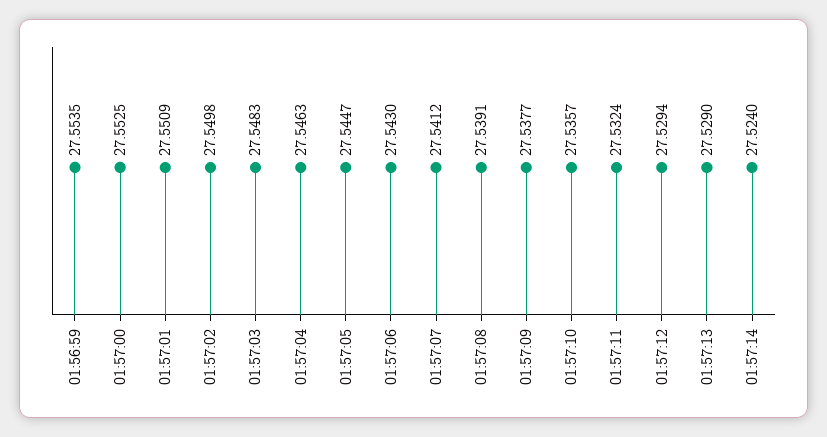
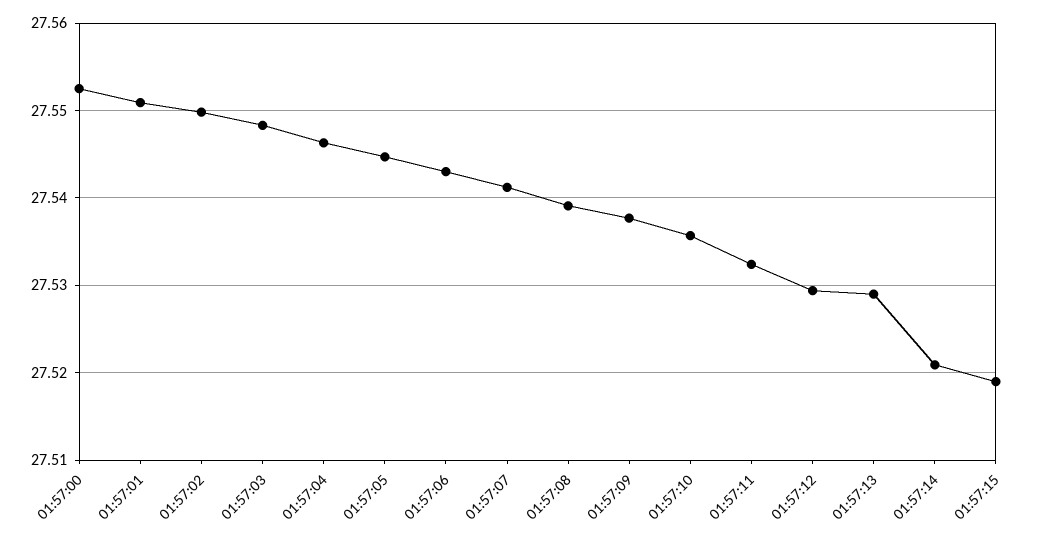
01:56:59: 27.5535 -> none
01:57:14: 27.524 -> 27.521
01:57:15: none -> 27.519

